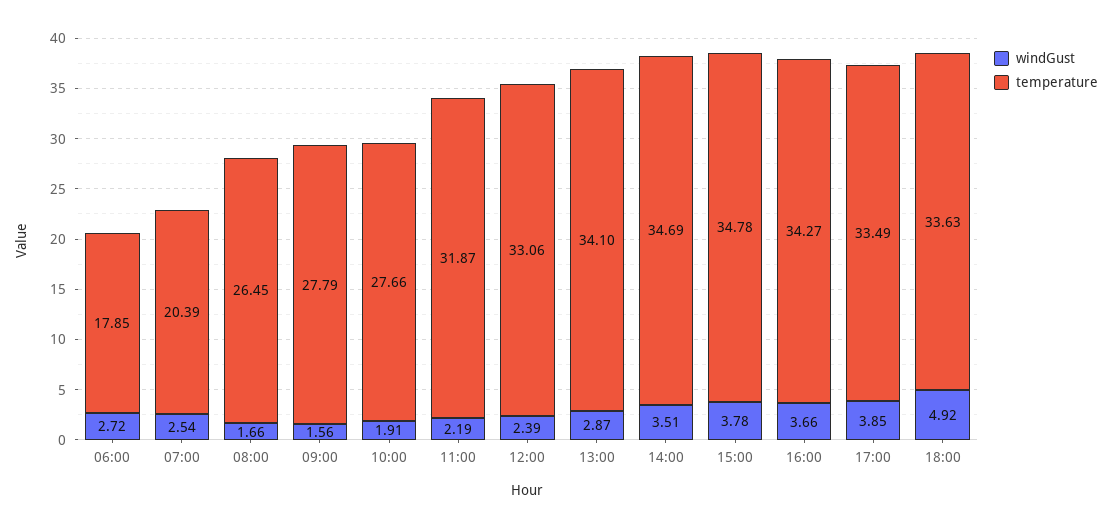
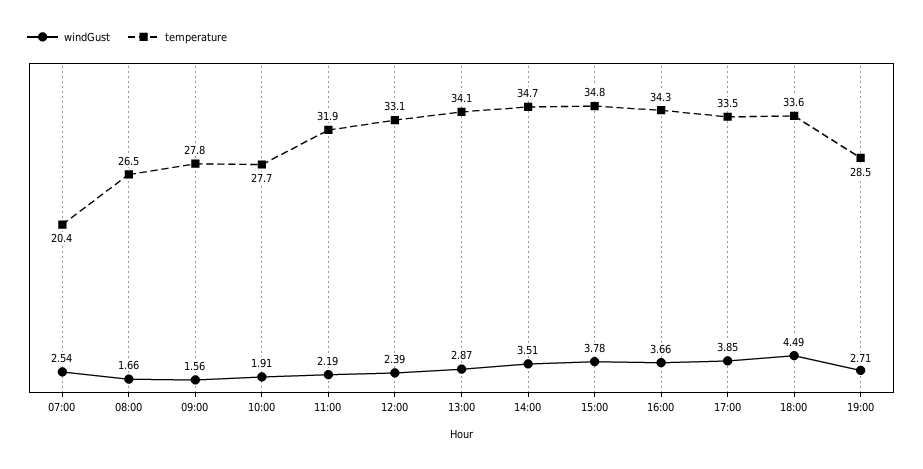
windGust, 06:00: 2.72 -> none
temperature, 06:00: 17.85 -> none
windGust, 18:00: 4.92 -> 4.49
windGust, 19:00: none -> 2.71
temperature, 19:00: none -> 28.5

